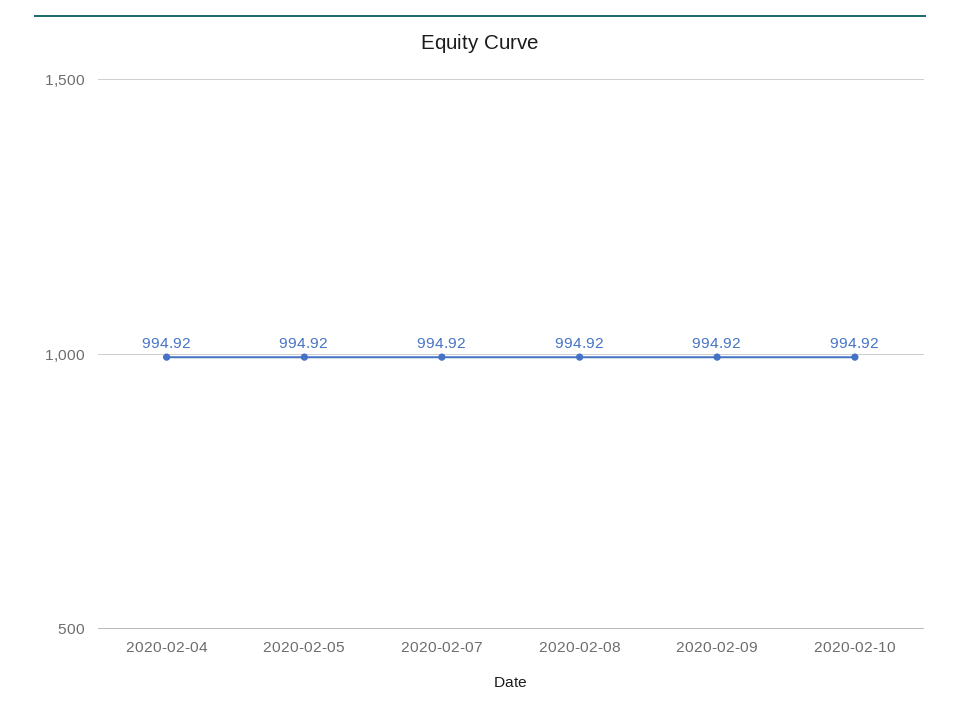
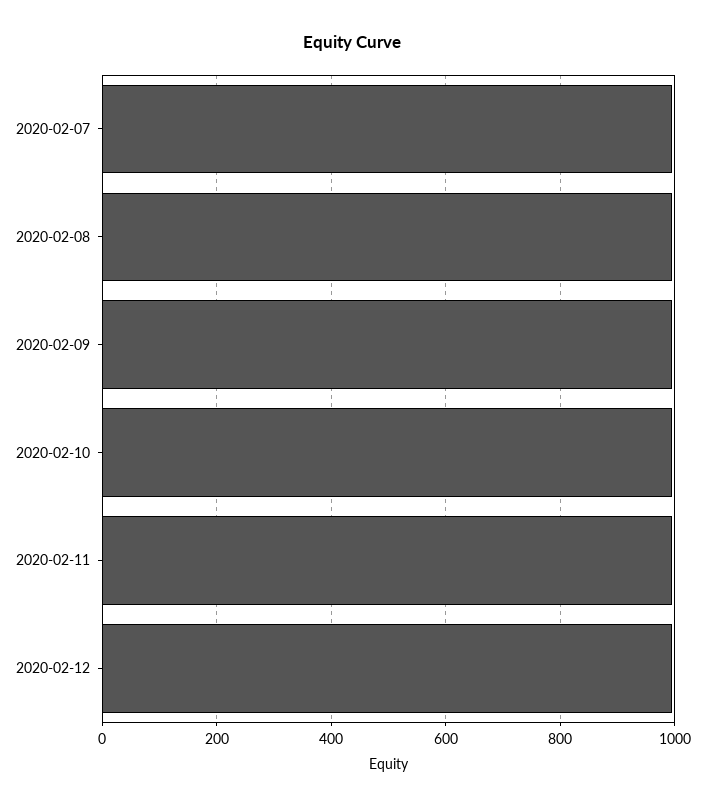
2020-02-04: 994.92 -> none
2020-02-05: 994.92 -> none
2020-02-11: none -> 1000
2020-02-12: none -> 1000

